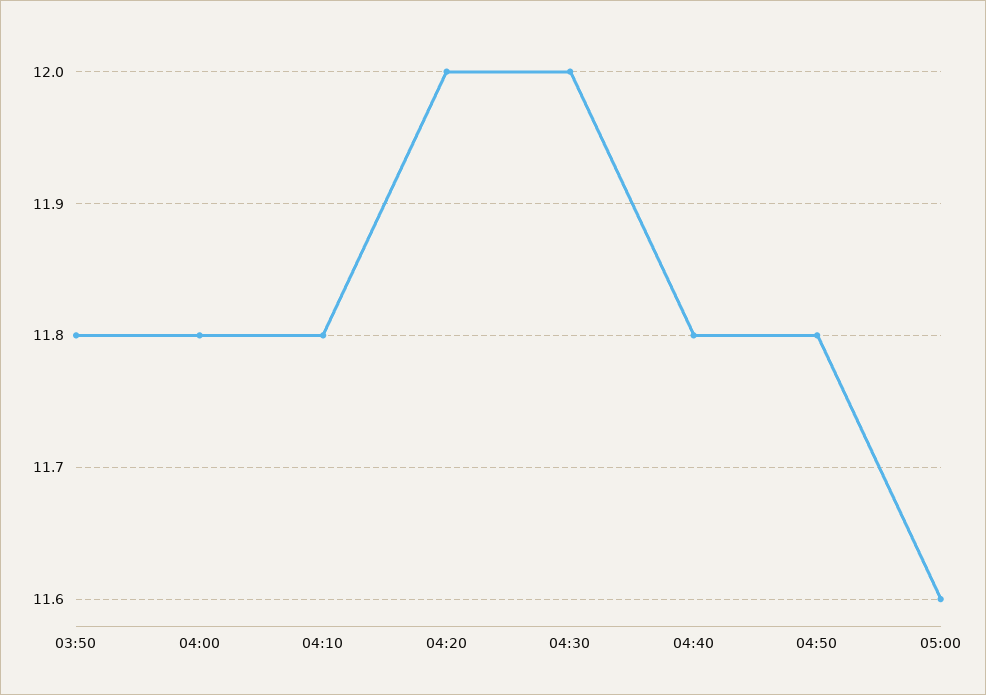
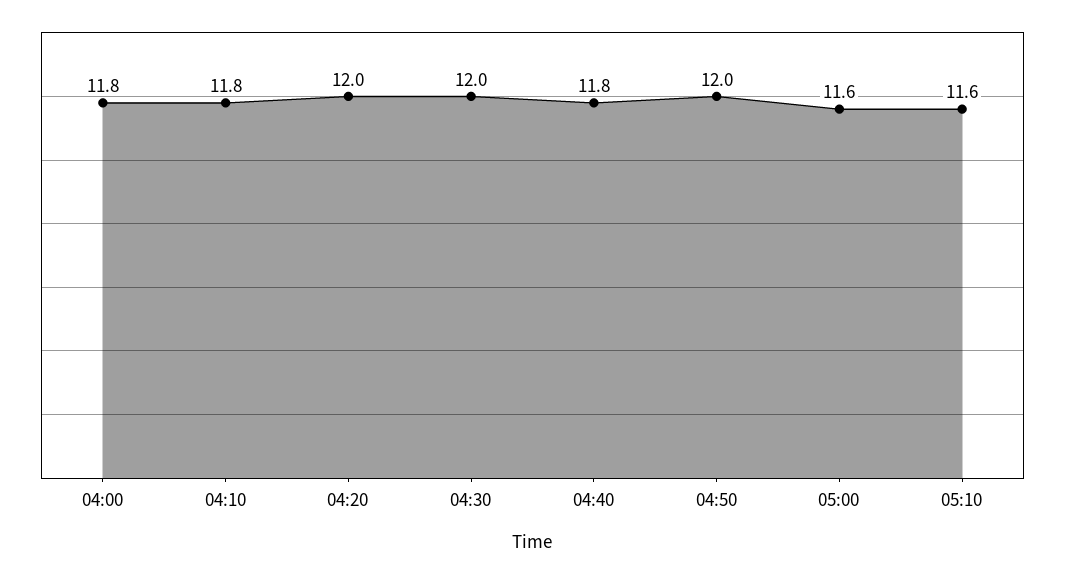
03:50: 11.8 -> none
04:50: 11.8 -> 12
05:10: none -> 11.6

